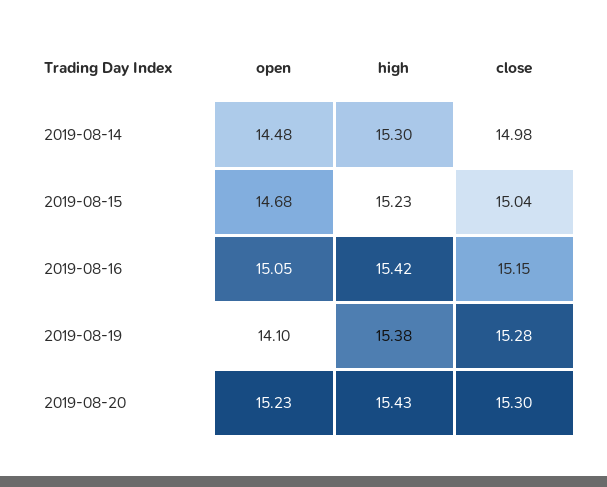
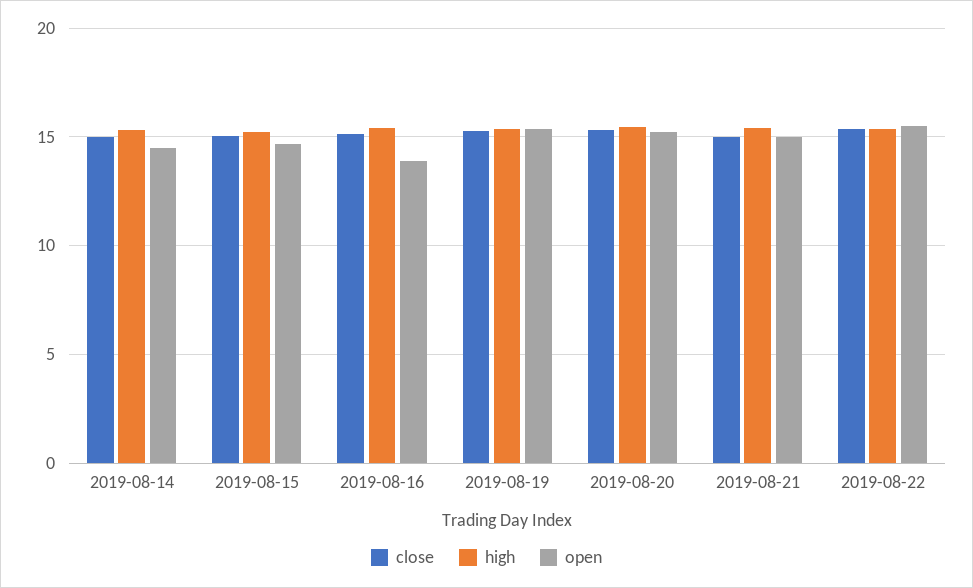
open, 2019-08-16: 15.05 -> 14
open, 2019-08-19: 14.1 -> 15.5
close, 2019-08-21: none -> 15
high, 2019-08-21: none -> 15.5
open, 2019-08-21: none -> 15
close, 2019-08-22: none -> 15.5
high, 2019-08-22: none -> 15.5
open, 2019-08-22: none -> 15.5

